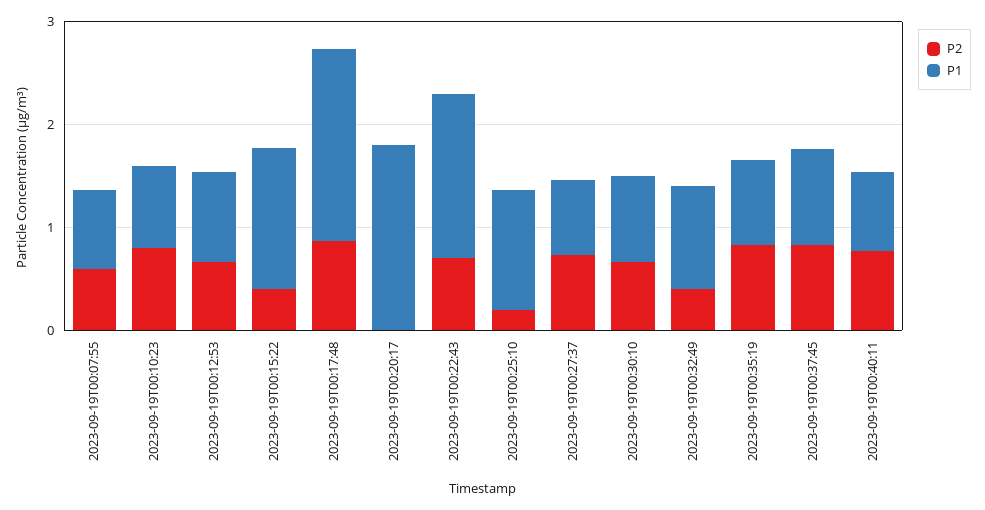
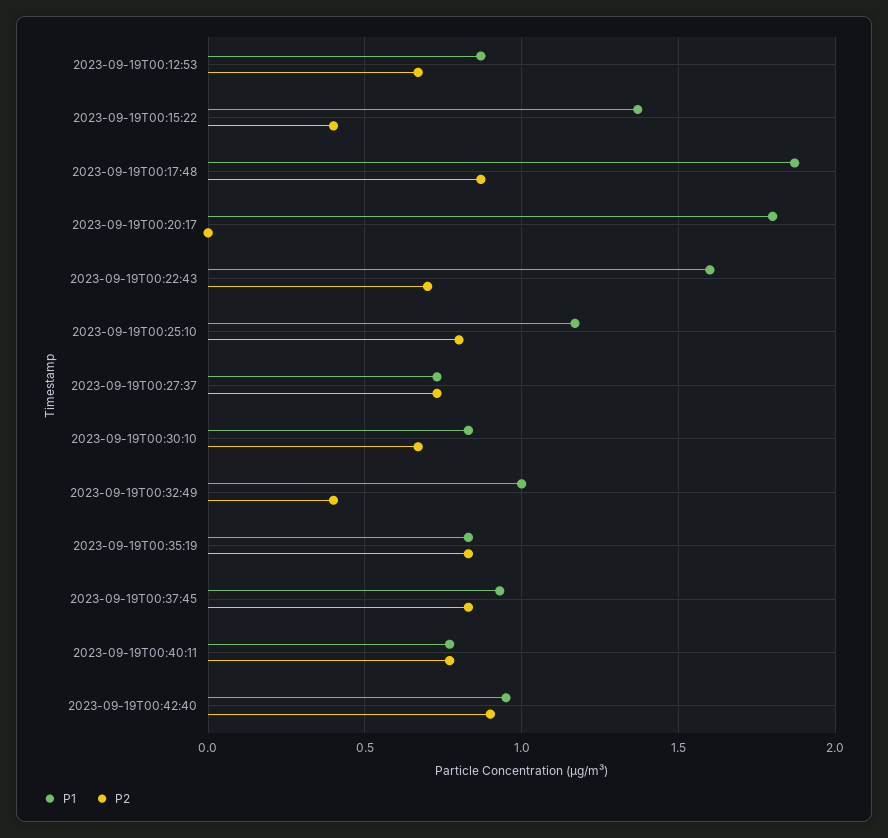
P2, 2023-09-19T00:07:55: 0.6 -> none
P1, 2023-09-19T00:07:55: 0.8 -> none
P2, 2023-09-19T00:10:23: 0.8 -> none
P1, 2023-09-19T00:10:23: 0.8 -> none
P2, 2023-09-19T00:25:10: 0.2 -> 0.8
P1, 2023-09-19T00:42:40: none -> 0.95
P2, 2023-09-19T00:42:40: none -> 0.9

